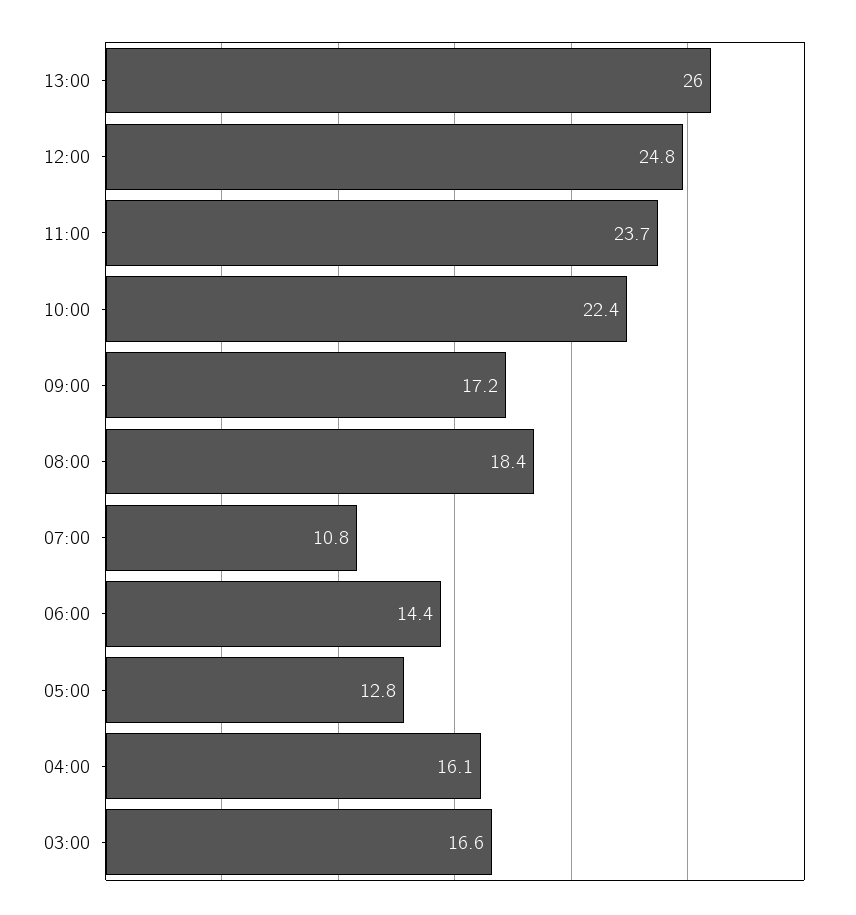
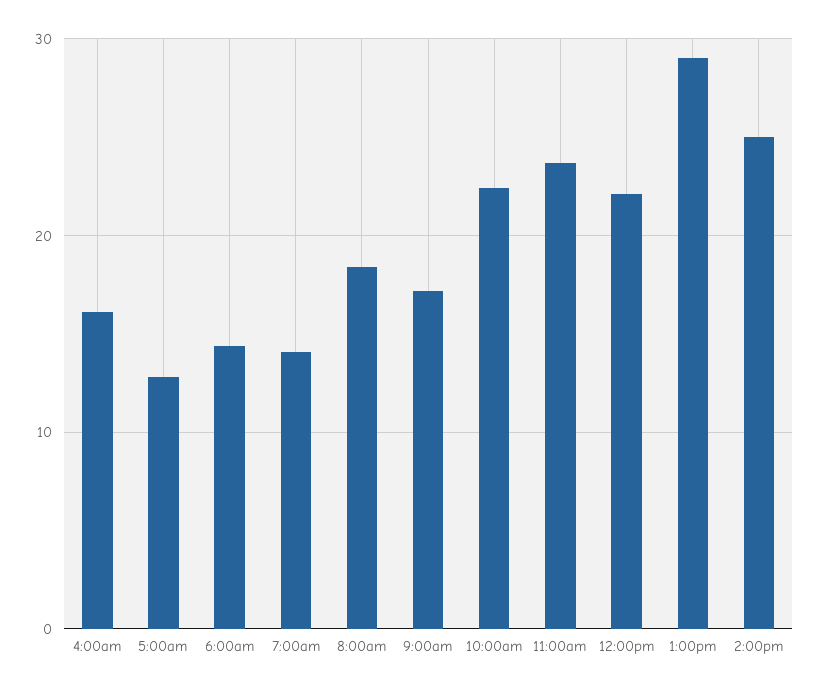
13:00: 26 -> 29
12:00: 24.8 -> 22
07:00: 10.8 -> 14
03:00: 16.6 -> none
2:00pm: none -> 25

